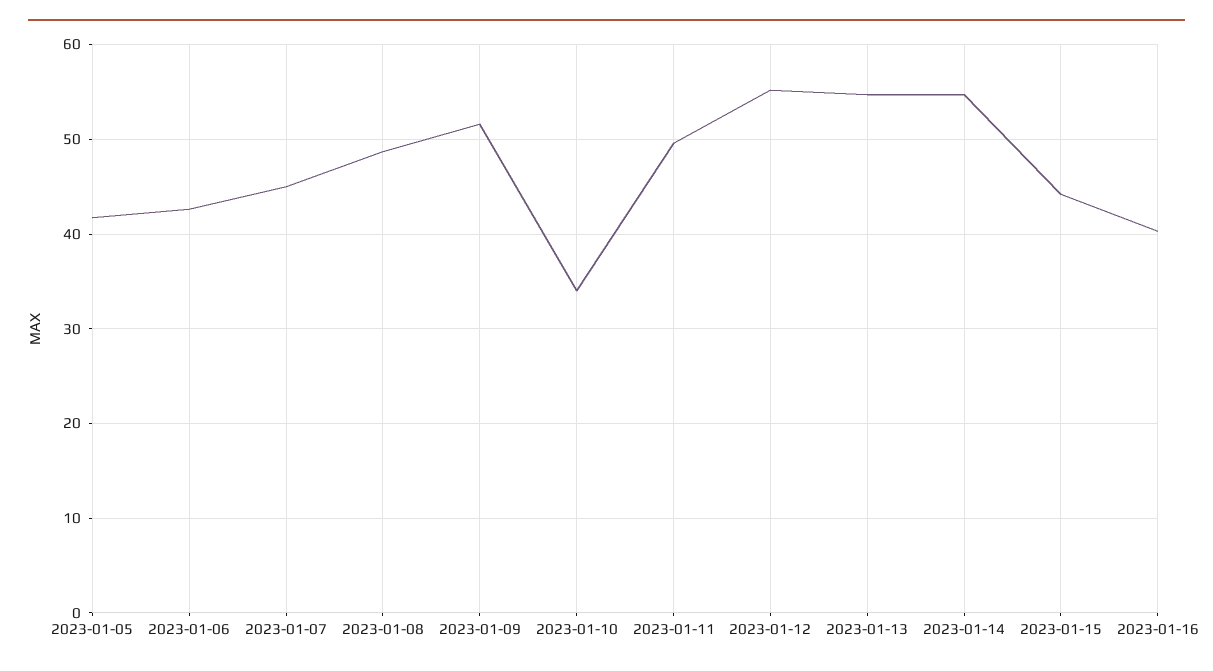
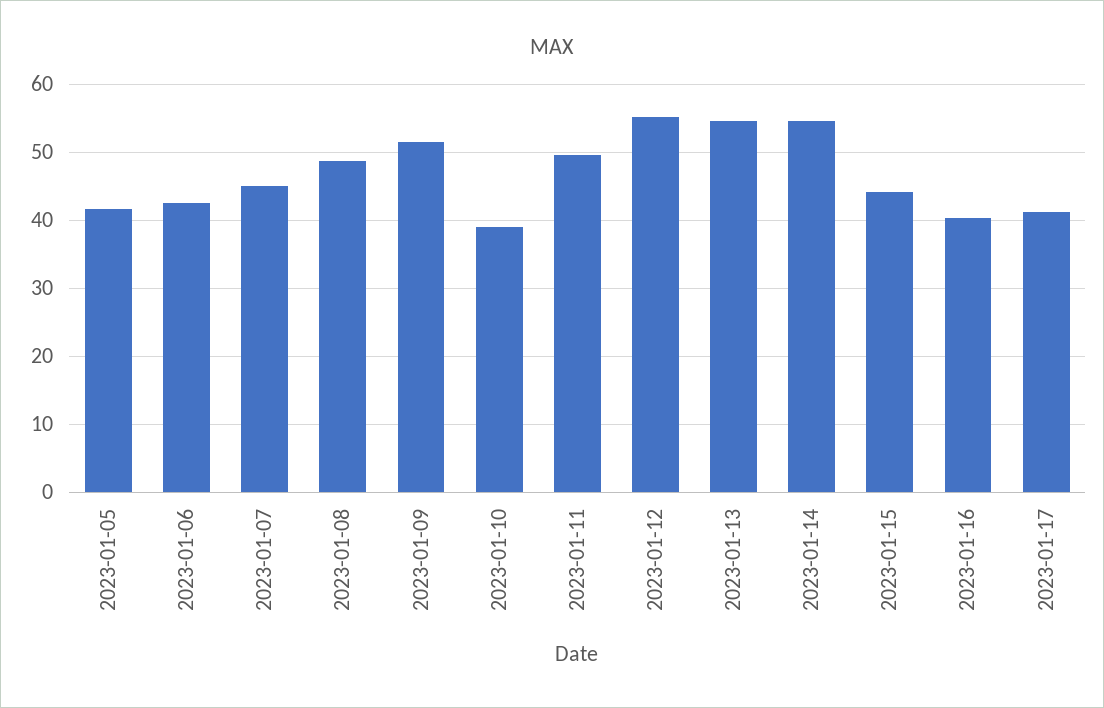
2023-01-10: 34 -> 39
2023-01-17: none -> 41

